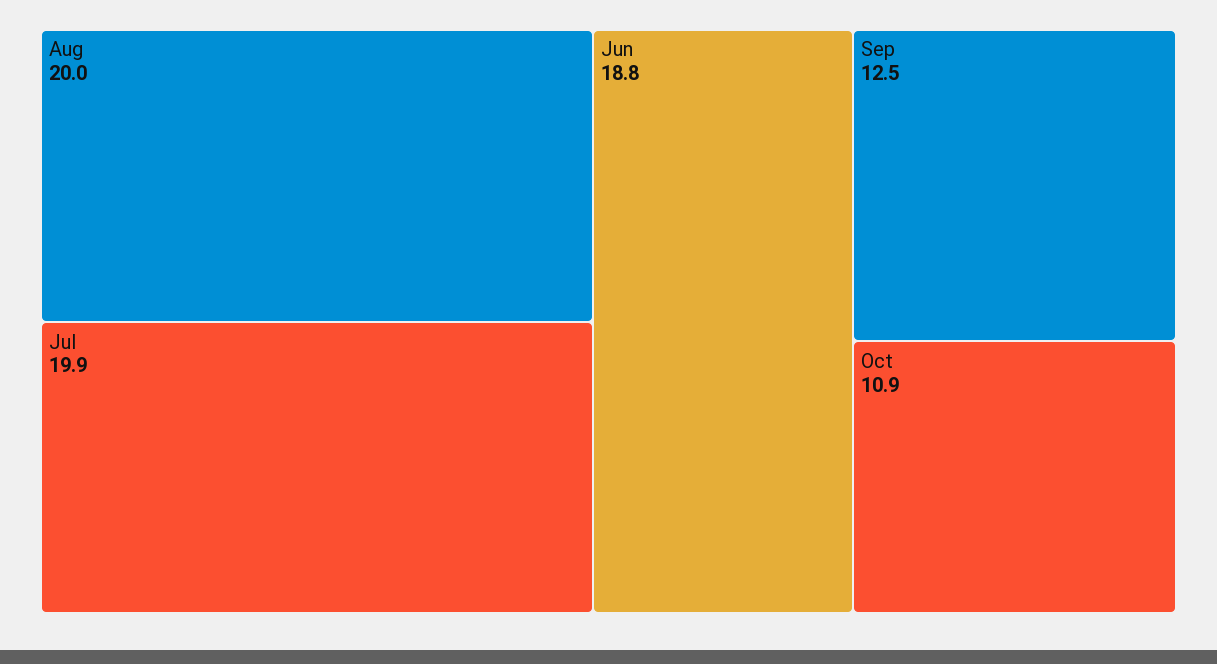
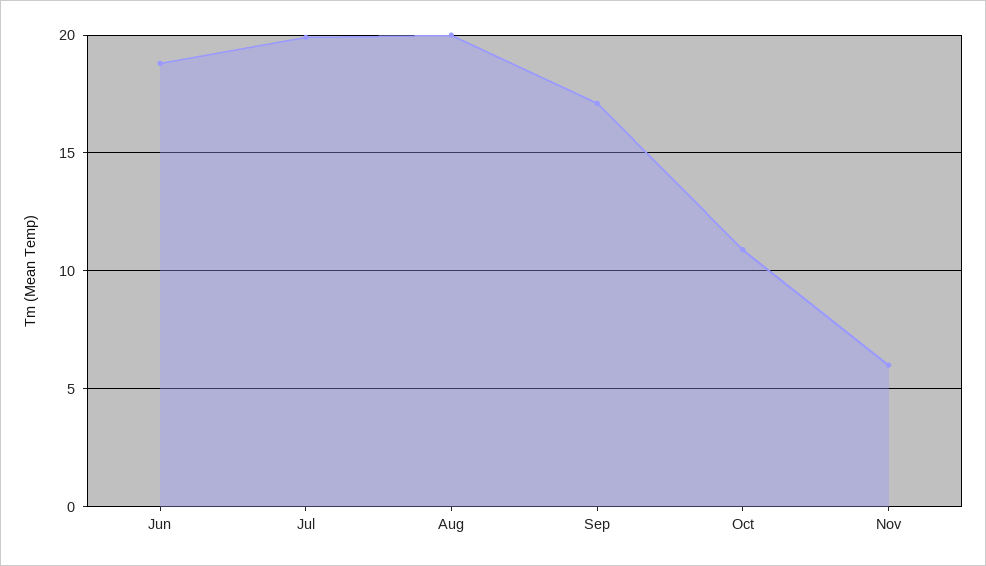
Sep: 12.5 -> 17
Nov: none -> 6

